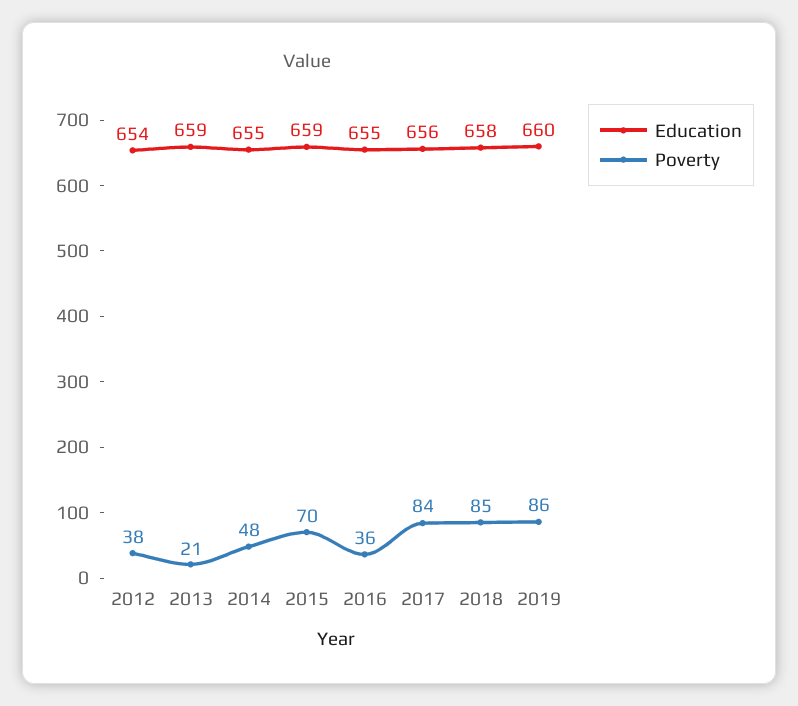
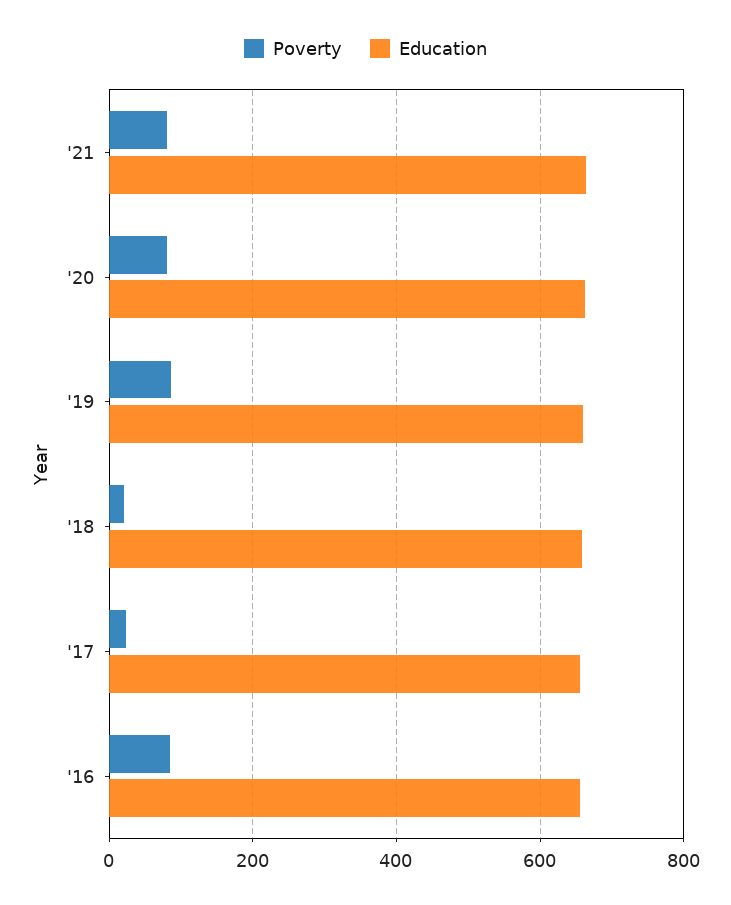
Education, 2012: 654 -> none
Poverty, 2012: 38 -> none
Education, 2013: 659 -> none
Poverty, 2013: 21 -> none
Education, 2014: 655 -> none
Poverty, 2014: 48 -> none
Education, 2015: 659 -> none
Poverty, 2015: 70 -> none
Poverty, 2016: 36 -> 80
Poverty, 2017: 84 -> 20
Poverty, 2018: 85 -> 20
Poverty, '21: none -> 80
Education, '21: none -> 660
Poverty, '20: none -> 80
Education, '20: none -> 660

